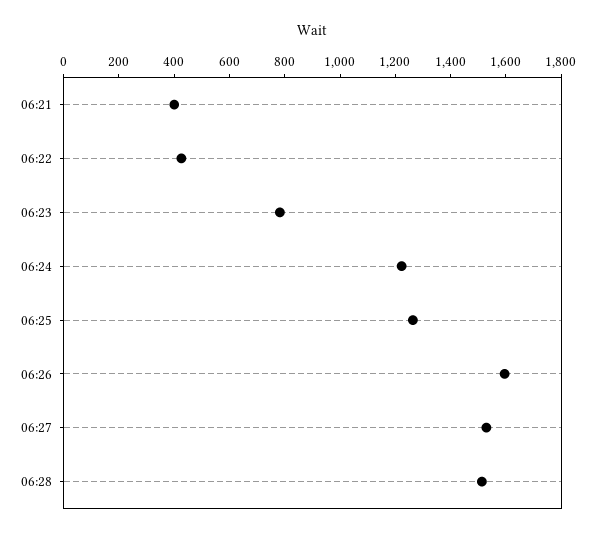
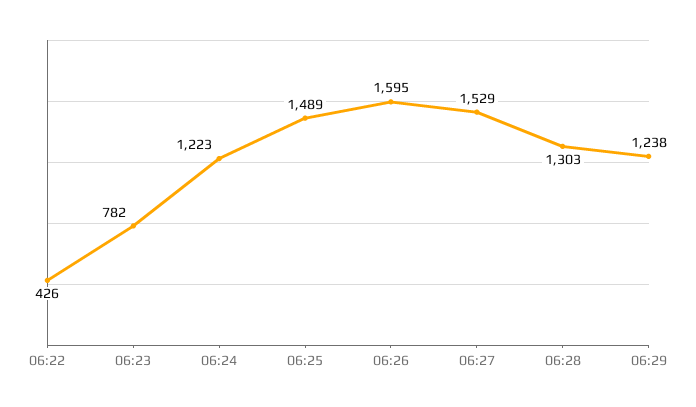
06:21: 400 -> none
06:25: 1250 -> 1489
06:28: 1500 -> 1303
06:29: none -> 1238

